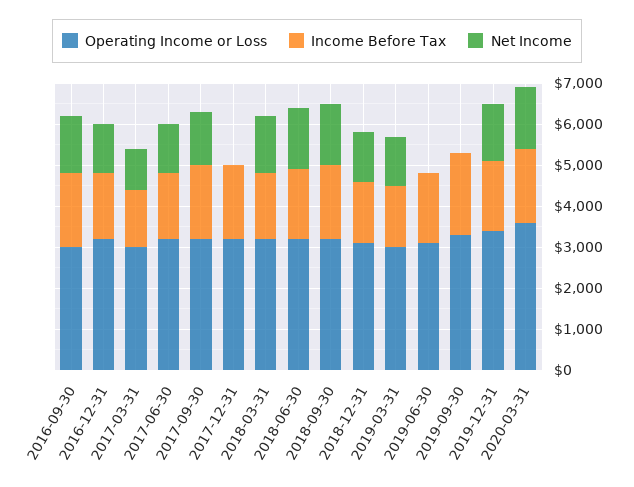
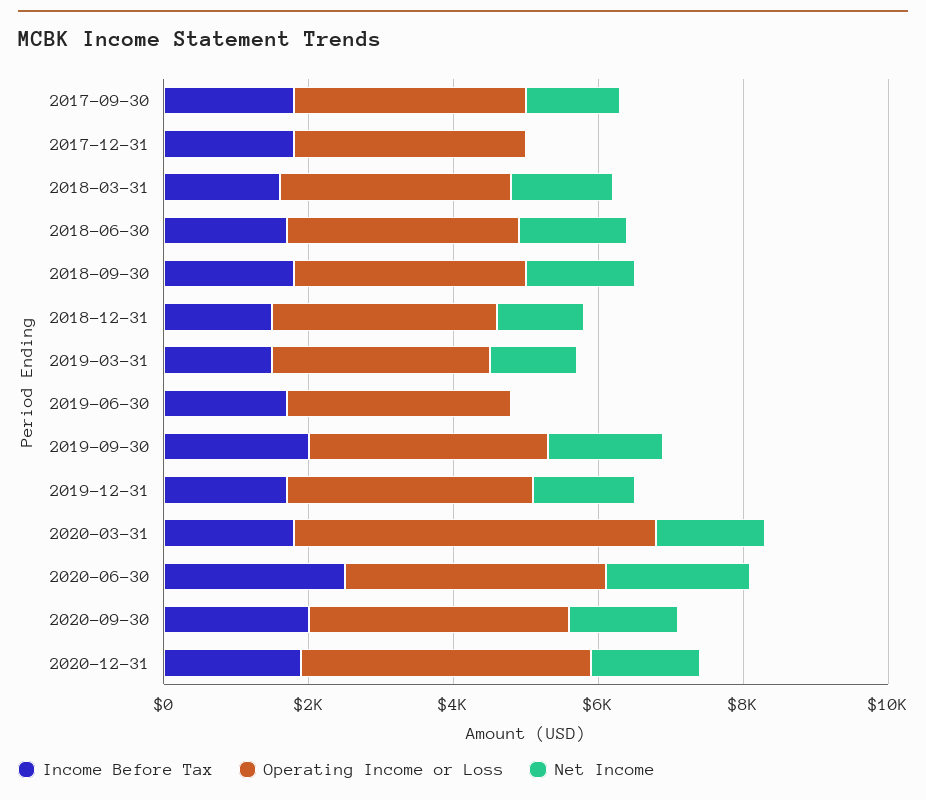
Operating Income or Loss, 2016-09-30: 3000 -> none
Income Before Tax, 2016-09-30: 1800 -> none
Net Income, 2016-09-30: 1400 -> none
Operating Income or Loss, 2016-12-31: 3200 -> none
Income Before Tax, 2016-12-31: 1600 -> none
Net Income, 2016-12-31: 1200 -> none
Operating Income or Loss, 2017-03-31: 3000 -> none
Income Before Tax, 2017-03-31: 1400 -> none
Net Income, 2017-03-31: 1000 -> none
Operating Income or Loss, 2017-06-30: 3200 -> none
Income Before Tax, 2017-06-30: 1600 -> none
Net Income, 2017-06-30: 1200 -> none
Net Income, 2019-09-30: 0 -> 1500
Operating Income or Loss, 2020-03-31: 3600 -> 5000
Income Before Tax, 2020-06-30: none -> 2500
Operating Income or Loss, 2020-06-30: none -> 3500
Net Income, 2020-06-30: none -> 2000
Income Before Tax, 2020-09-30: none -> 2000
Operating Income or Loss, 2020-09-30: none -> 3500
Net Income, 2020-09-30: none -> 1500
Income Before Tax, 2020-12-31: none -> 2000
Operating Income or Loss, 2020-12-31: none -> 4000
Net Income, 2020-12-31: none -> 1500

